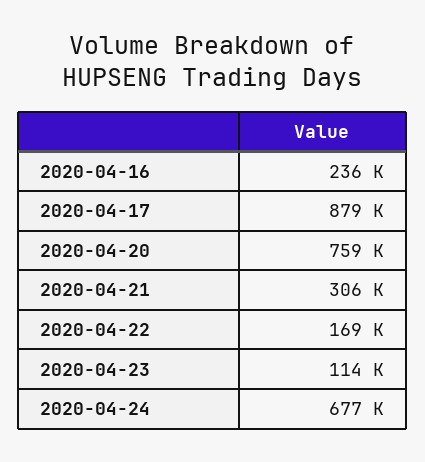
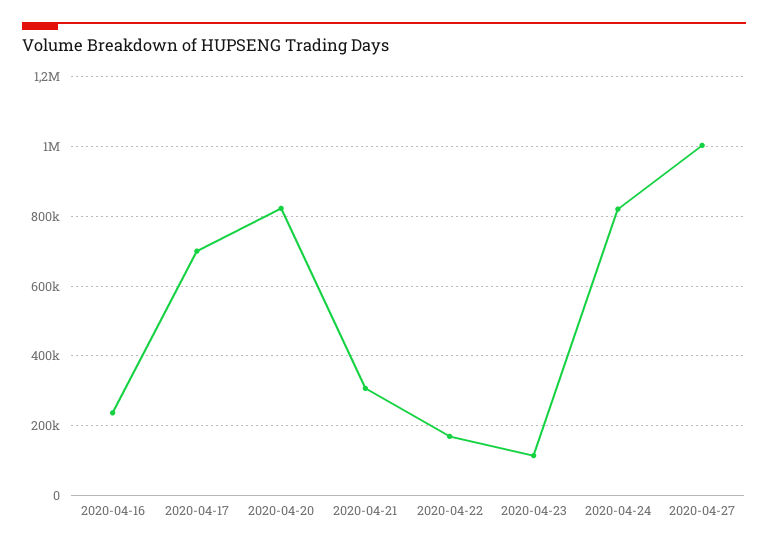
2020-04-17: 879000 -> 700000
2020-04-20: 759000 -> 820000
2020-04-24: 677000 -> 820000
2020-04-27: none -> 1000000

